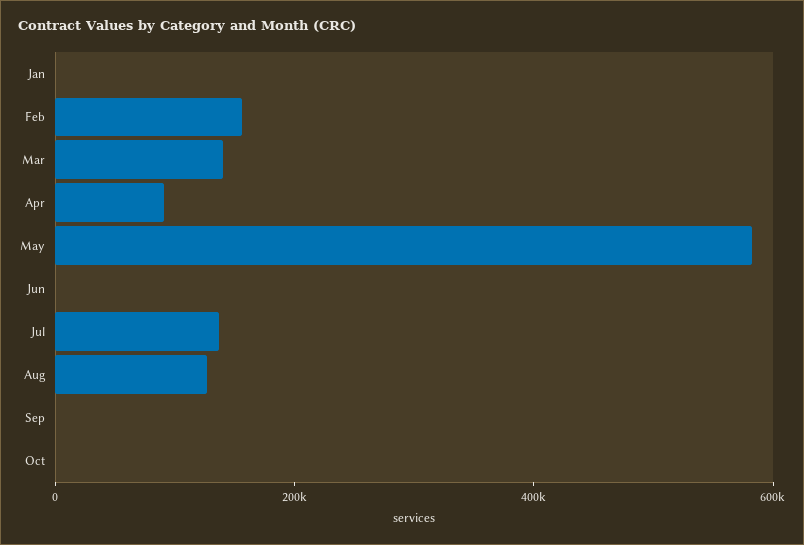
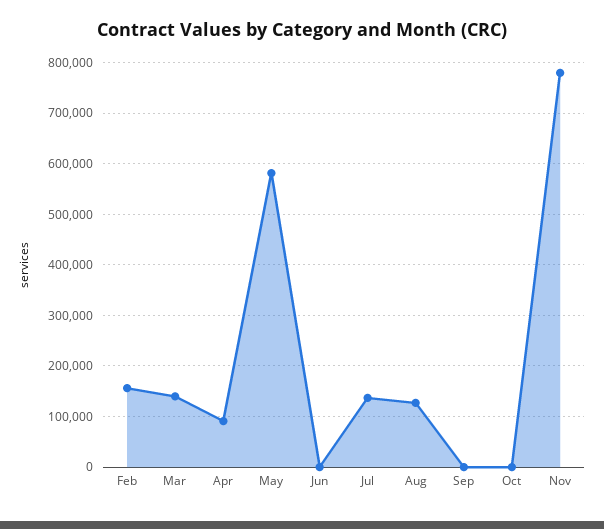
Jan: 0 -> none
Nov: none -> 780000

